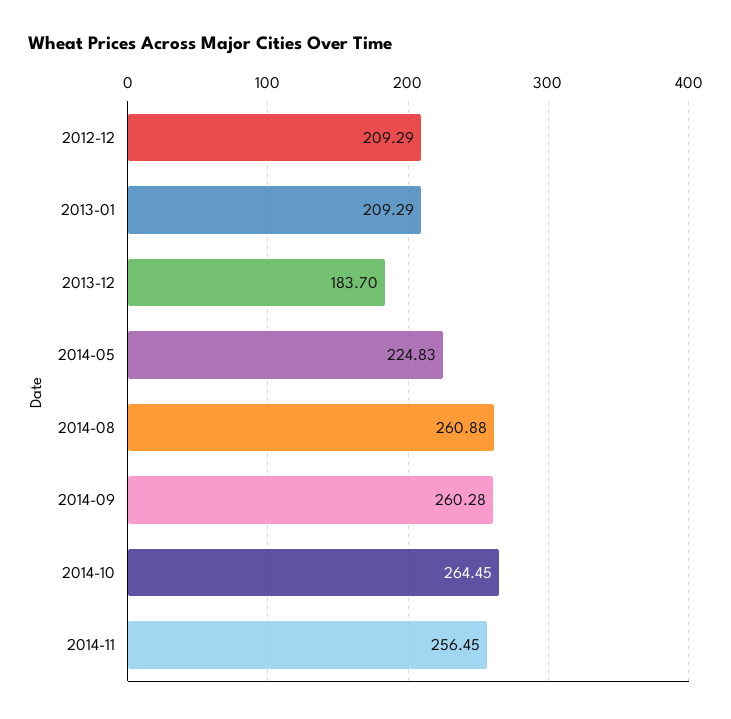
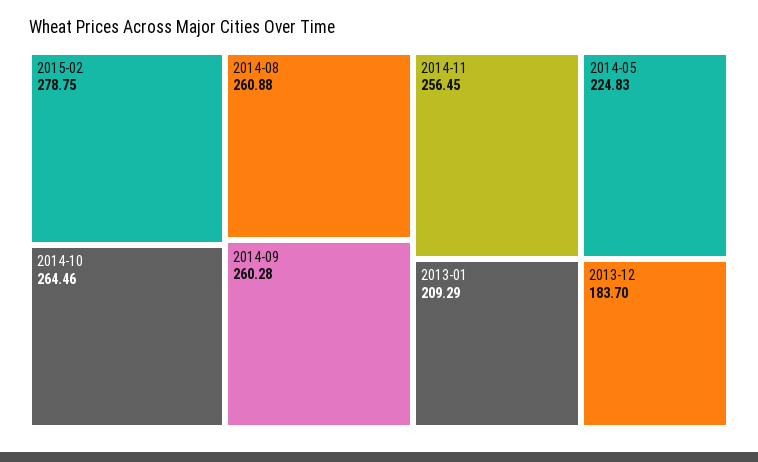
2012-12: 209.29 -> none
2014-10: 264.45 -> 264.46
2015-02: none -> 278.75

